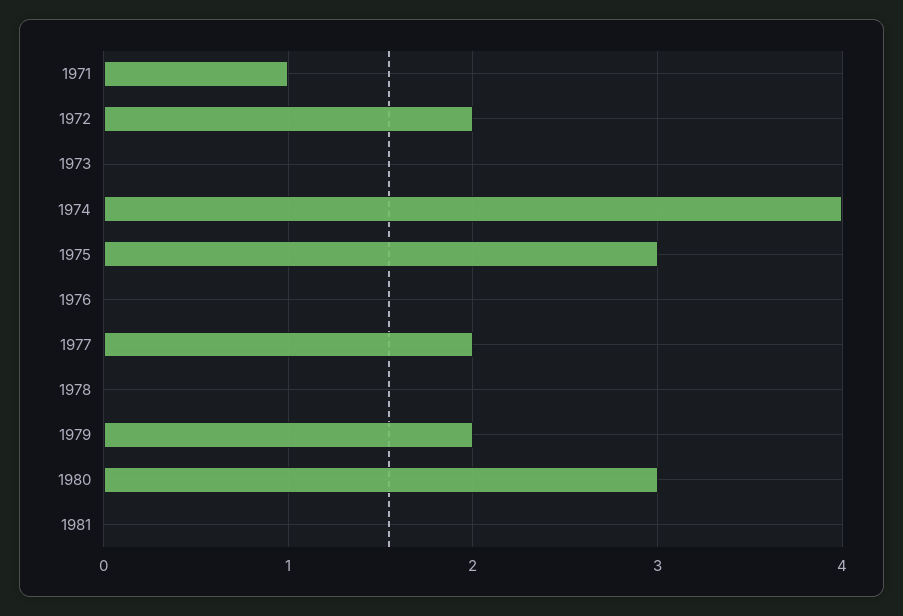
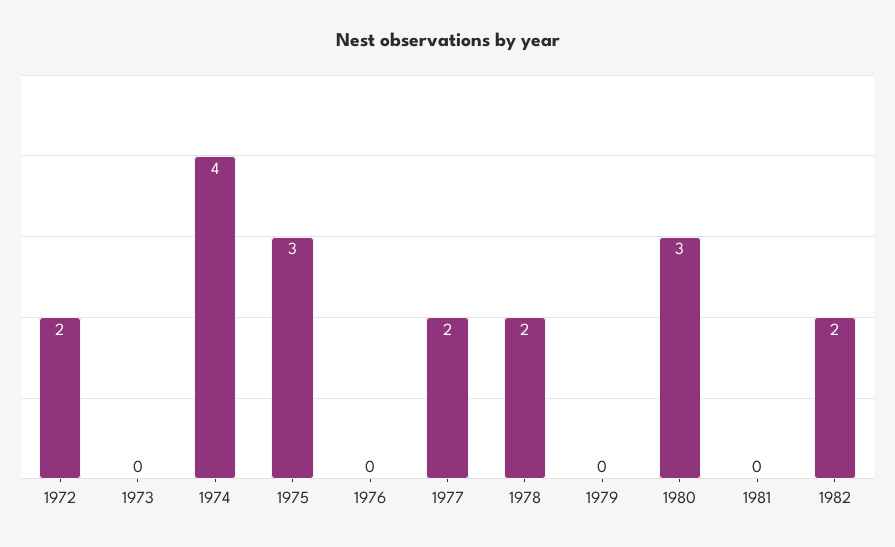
1971: 1 -> none
1978: 0 -> 2
1979: 2 -> 0
1982: none -> 2

